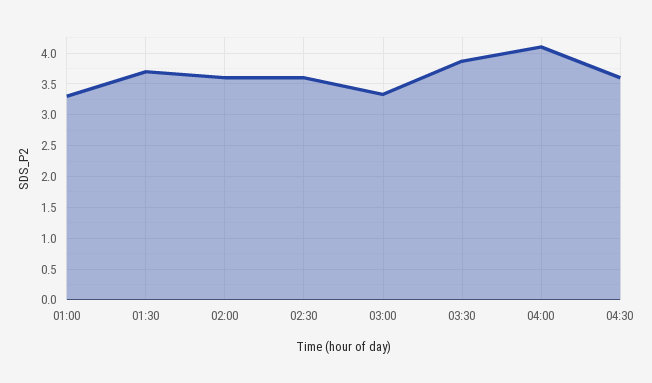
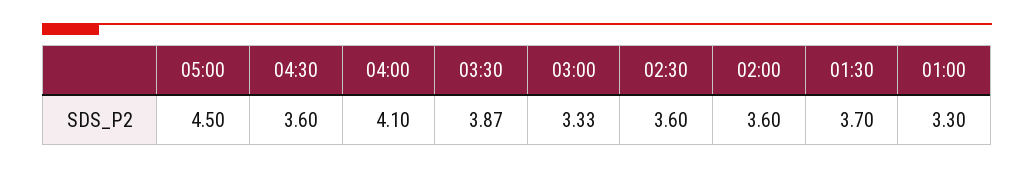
05:00: none -> 4.5

